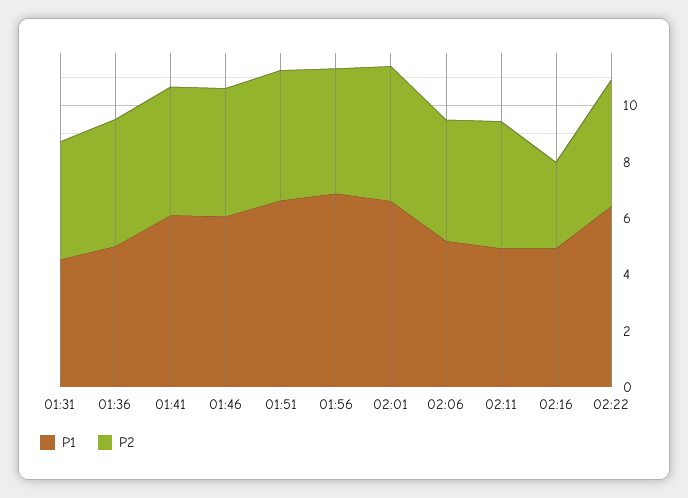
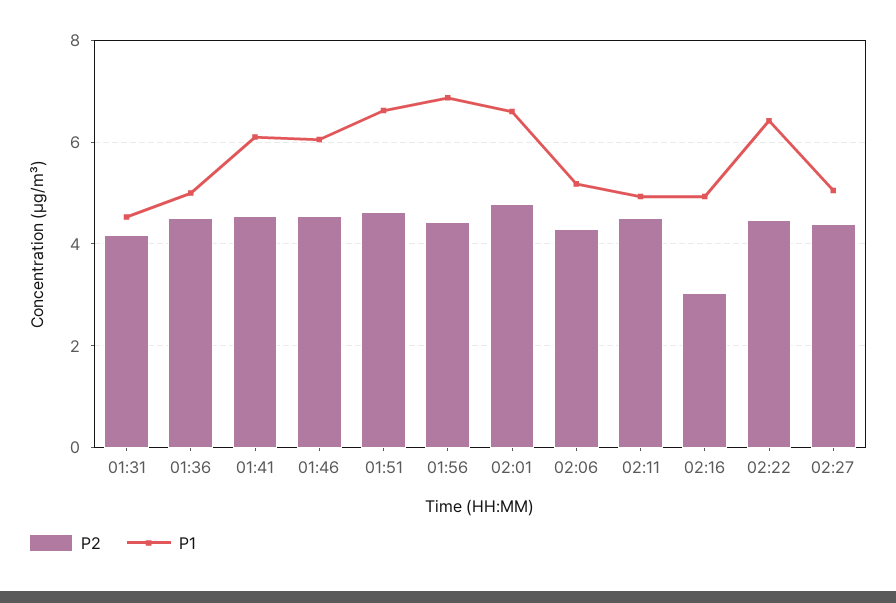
P2, 02:27: none -> 4.4
P1, 02:27: none -> 5

